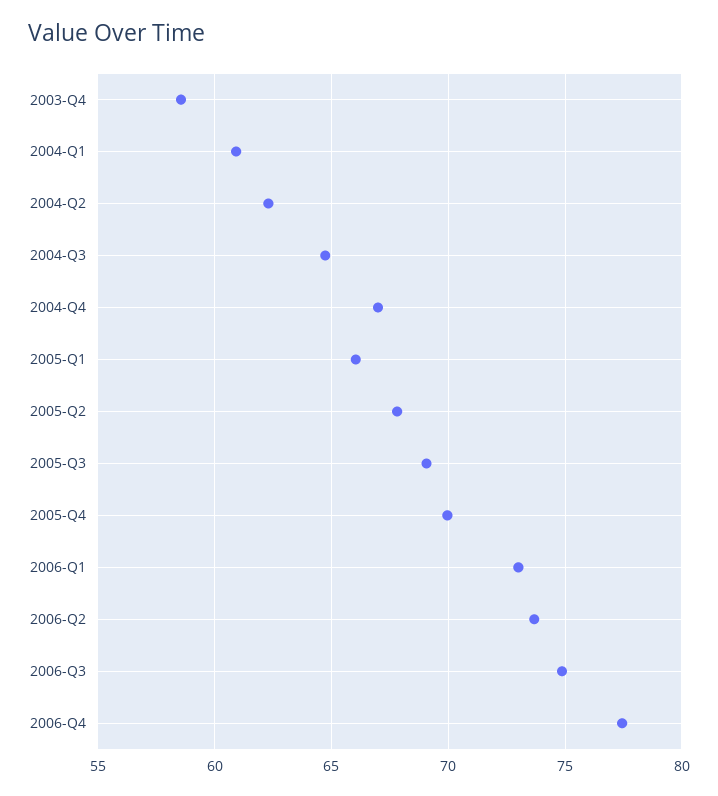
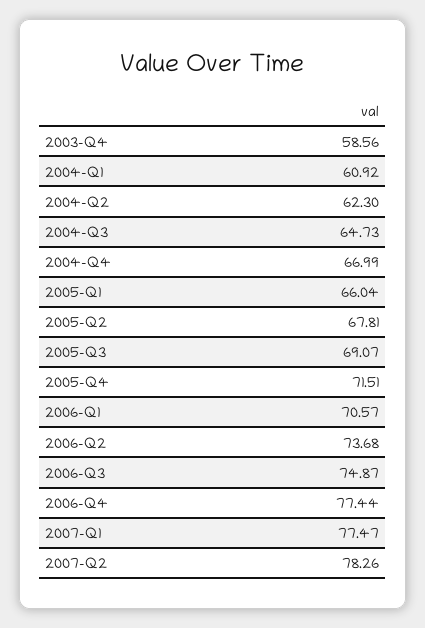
2005-Q4: 70 -> 71.51
2006-Q1: 73 -> 70.57
2007-Q1: none -> 77.47
2007-Q2: none -> 78.26

